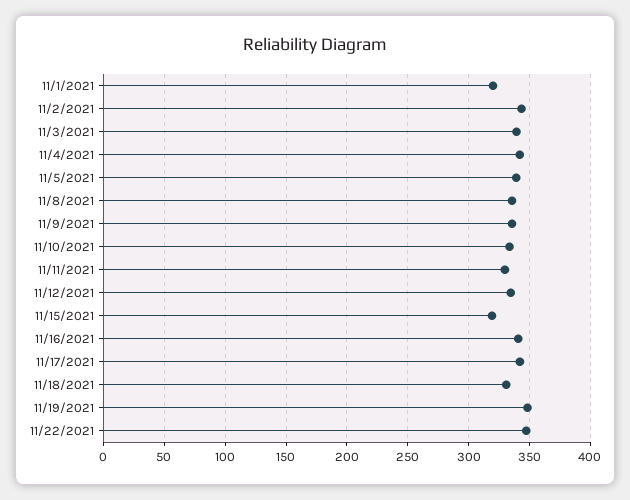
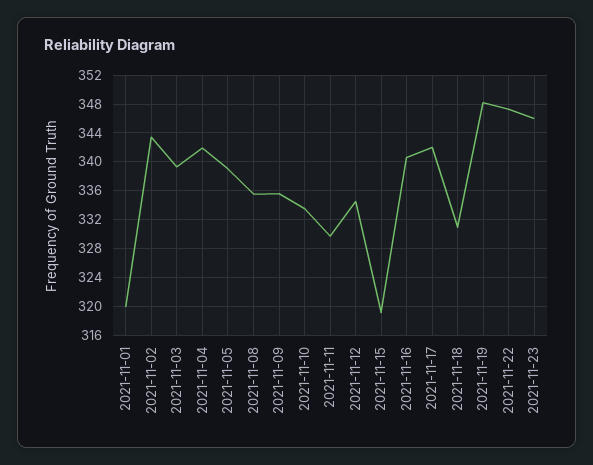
2021-11-23: none -> 346

